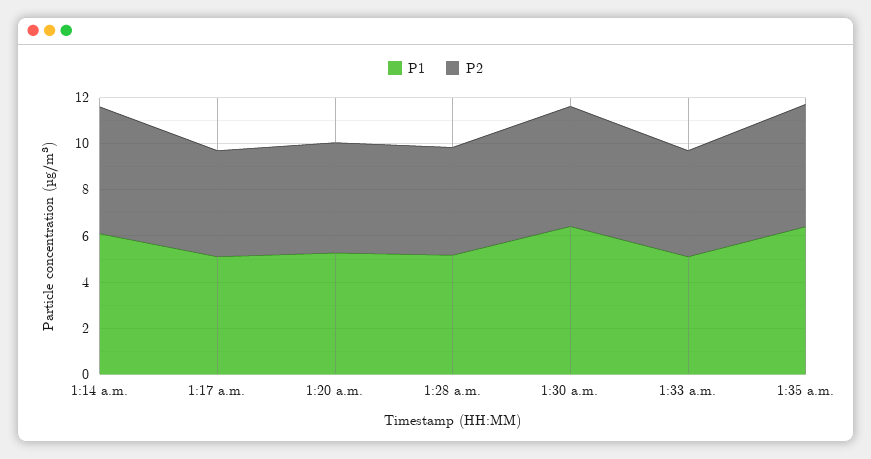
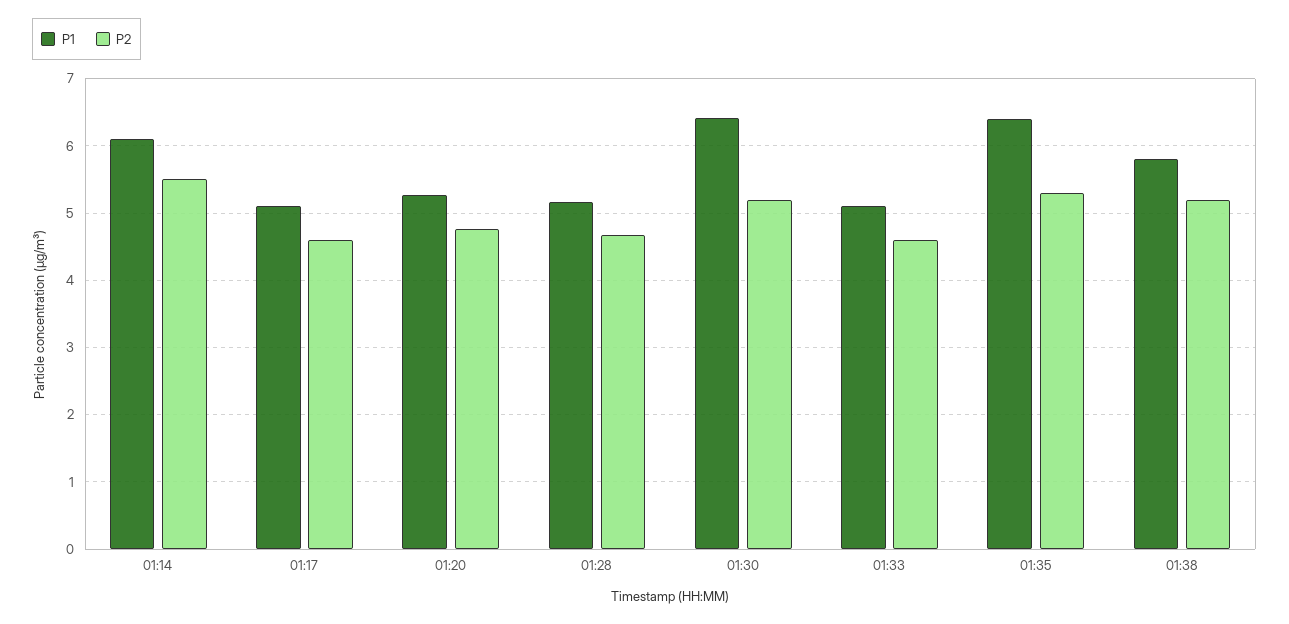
P1, 01:38: none -> 5.8
P2, 01:38: none -> 5.2

